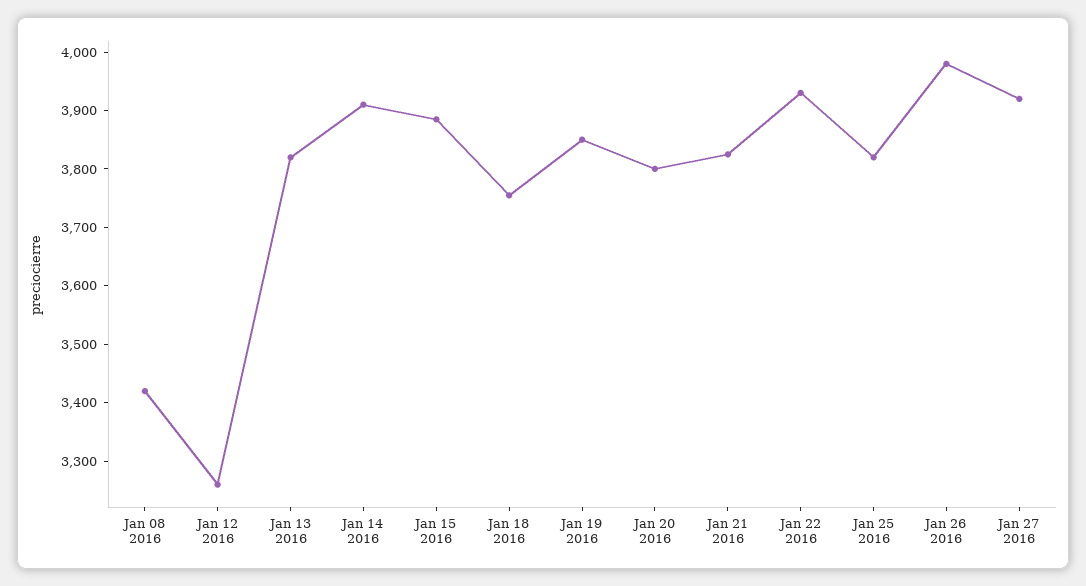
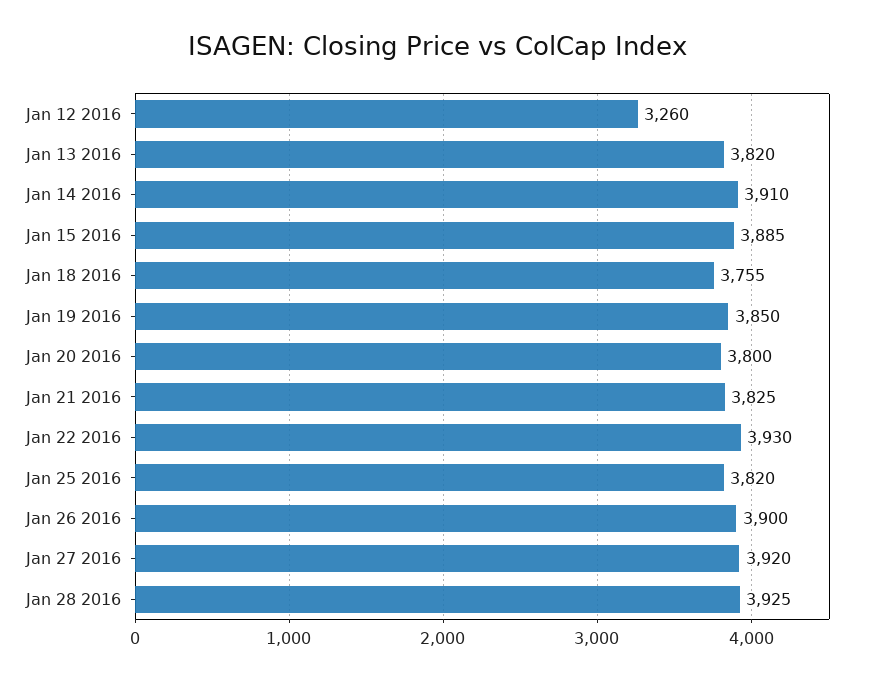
Jan 08 2016: 3420 -> none
Jan 26 2016: 3980 -> 3900
Jan 28 2016: none -> 3925

